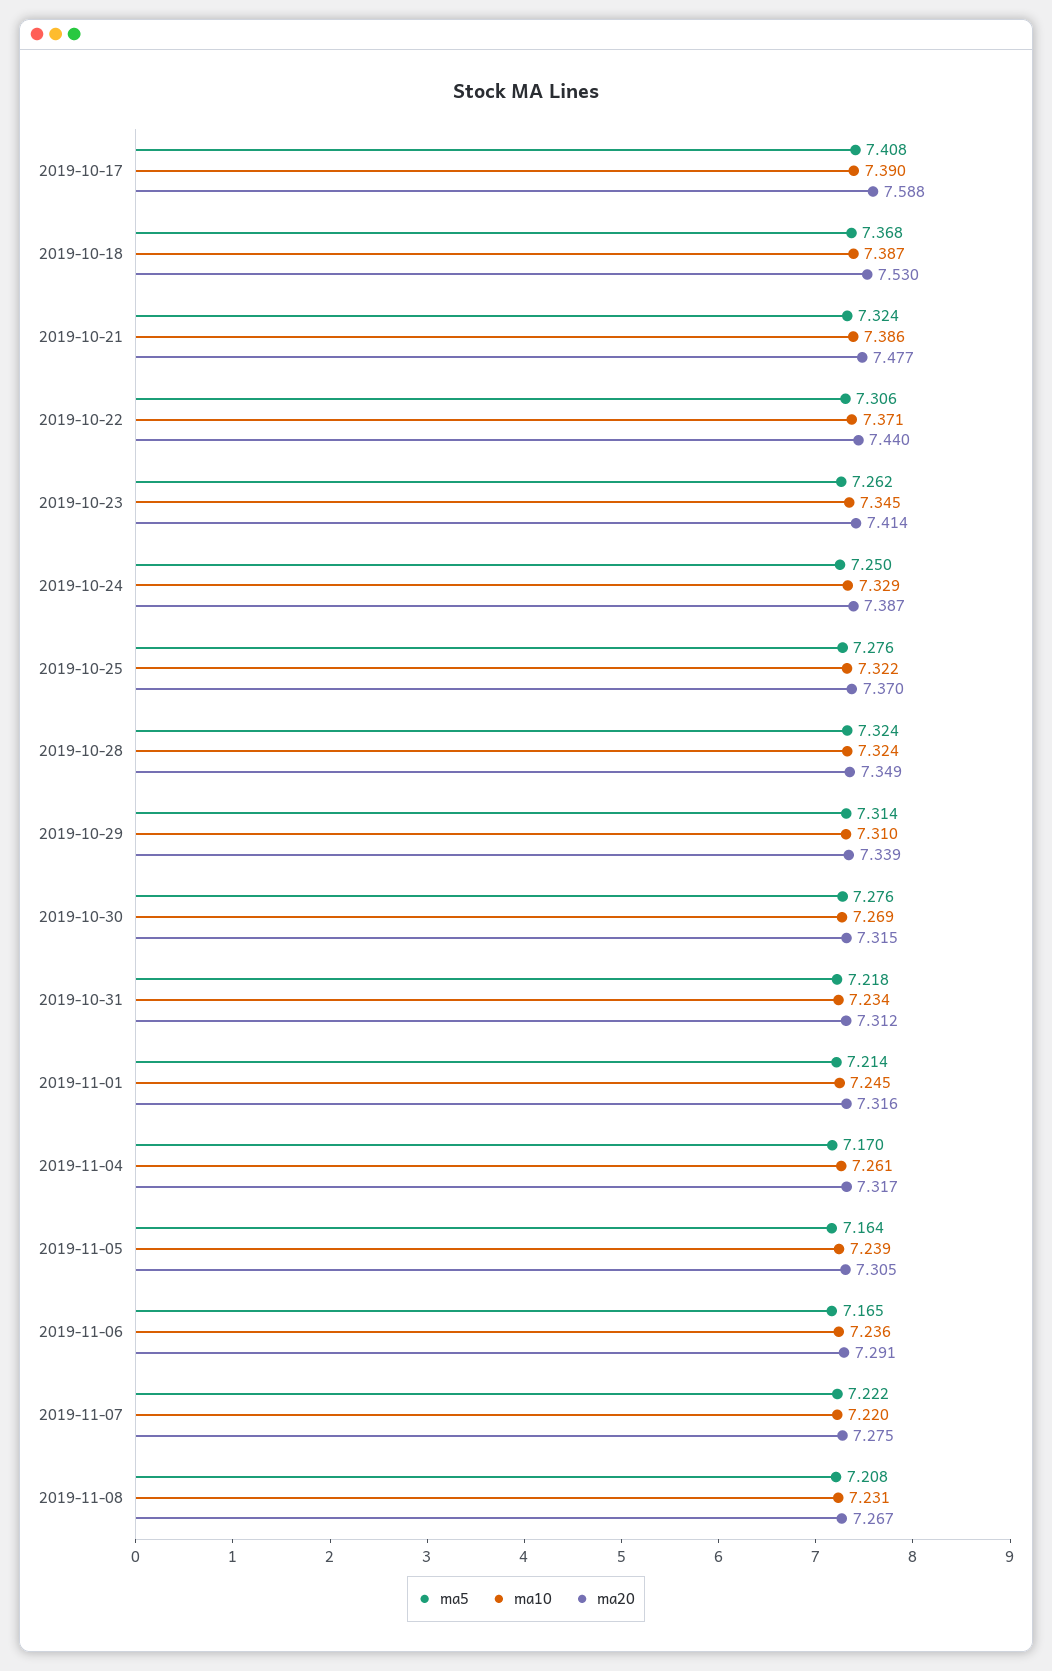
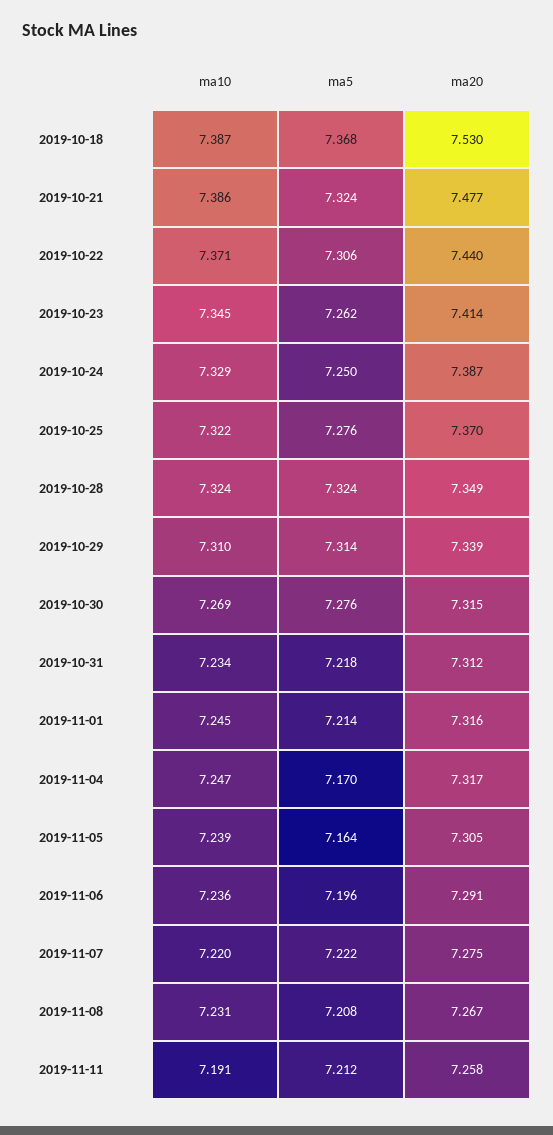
ma5, 2019-10-17: 7.408 -> none
ma10, 2019-10-17: 7.39 -> none
ma20, 2019-10-17: 7.588 -> none
ma10, 2019-11-04: 7.261 -> 7.247
ma5, 2019-11-06: 7.165 -> 7.196
ma10, 2019-11-11: none -> 7.191
ma5, 2019-11-11: none -> 7.212
ma20, 2019-11-11: none -> 7.258

